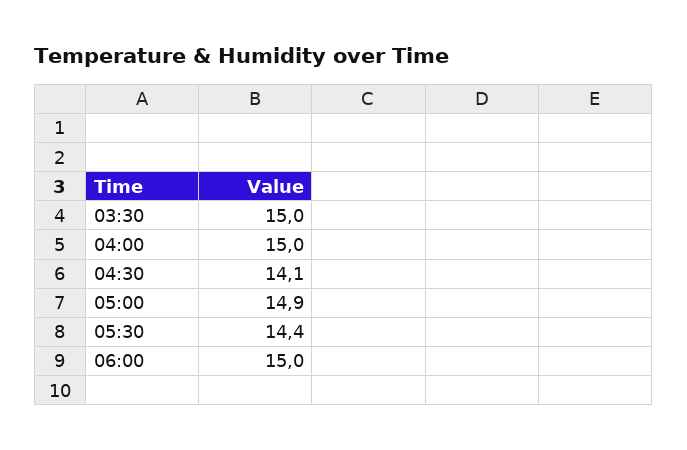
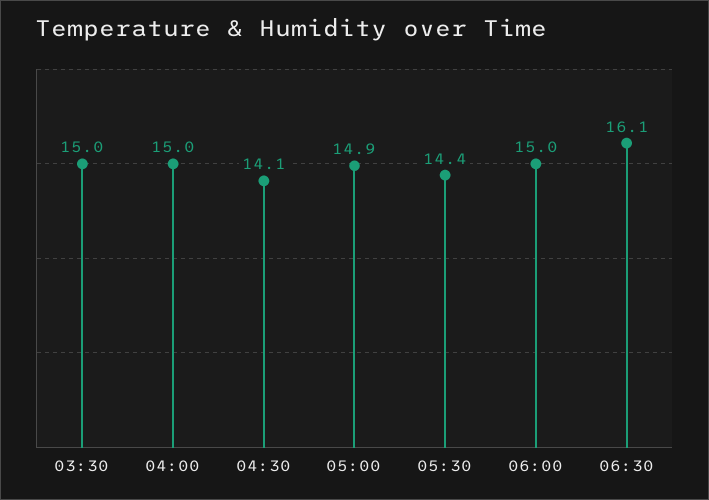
06:30: none -> 16.1

